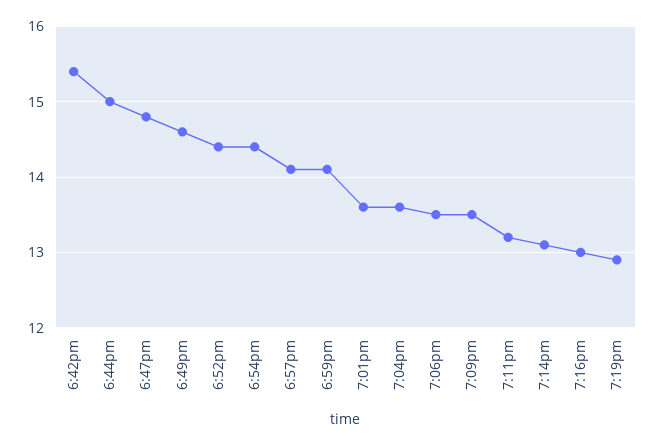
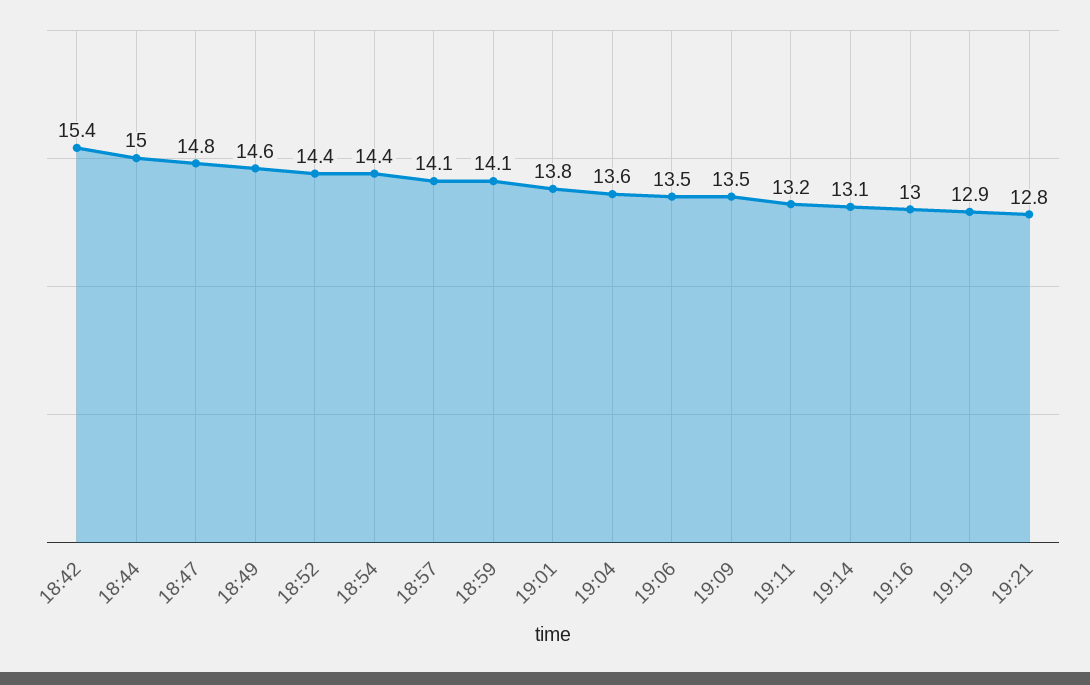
7:01pm: 13.6 -> 13.8
19:21: none -> 12.8

